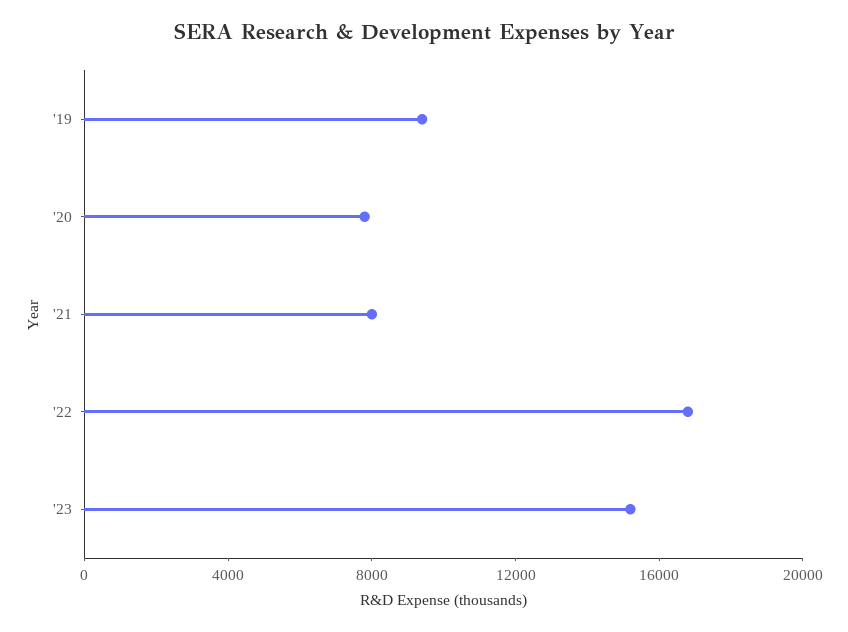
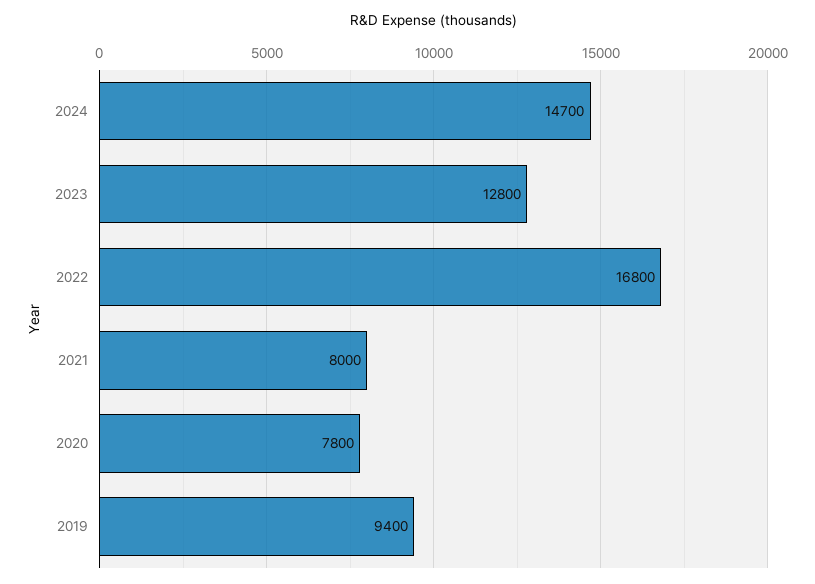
'23: 15000 -> 12800
2024: none -> 14700

